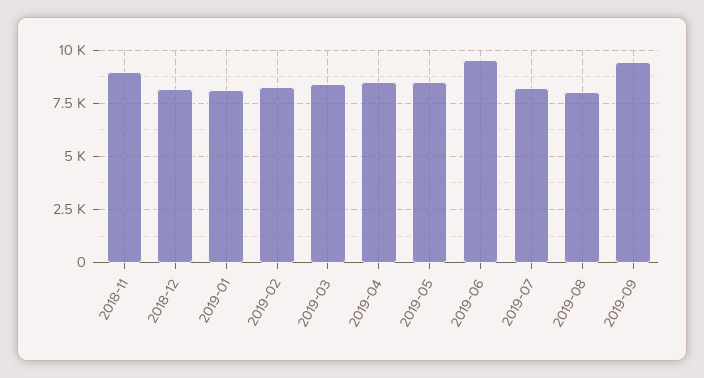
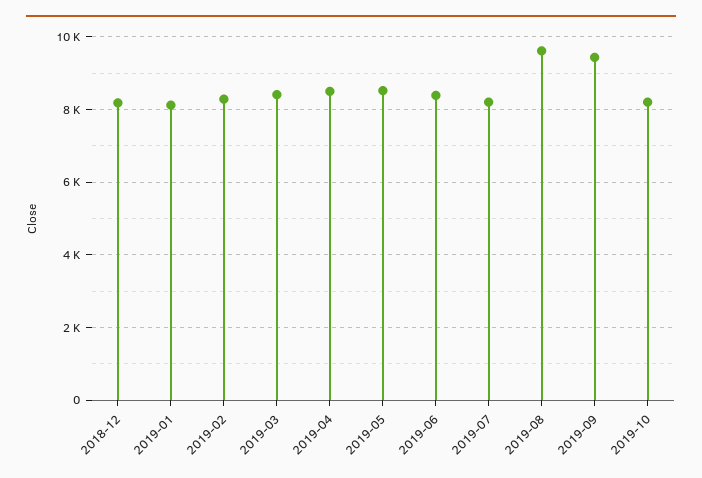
2018-11: 9000 -> none
2019-06: 9500 -> 8400
2019-08: 8000 -> 9600
2019-10: none -> 8200

